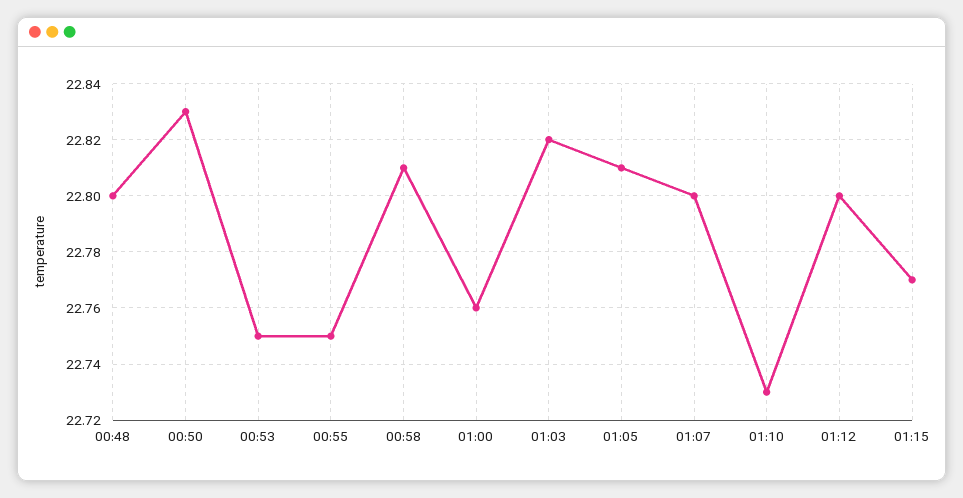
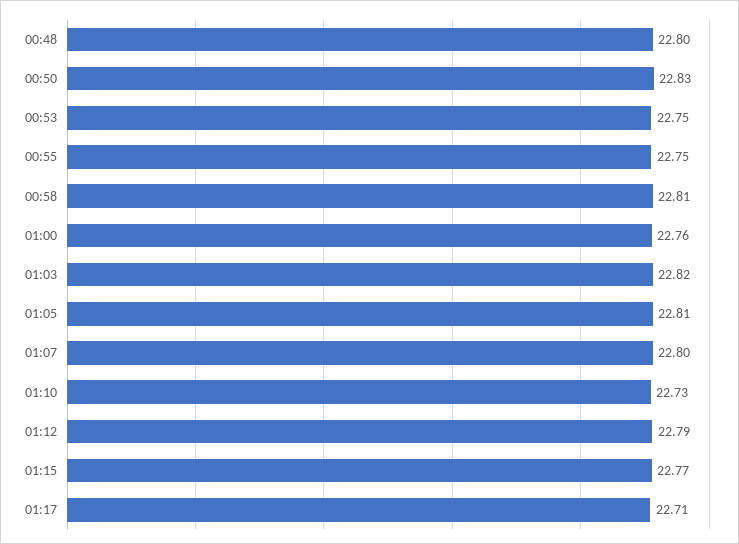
01:12: 22.8 -> 22.79
01:17: none -> 22.71

